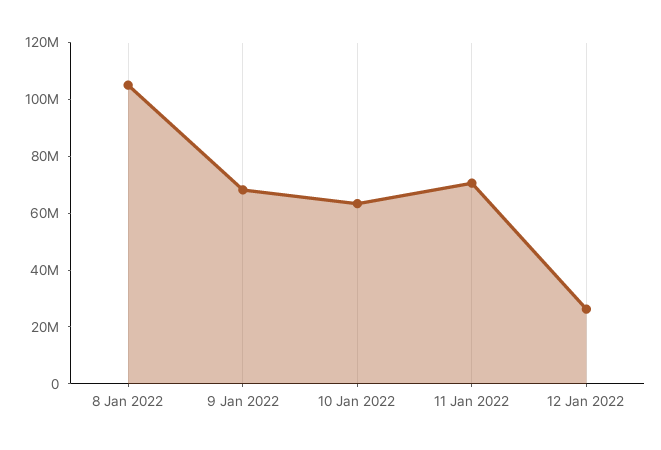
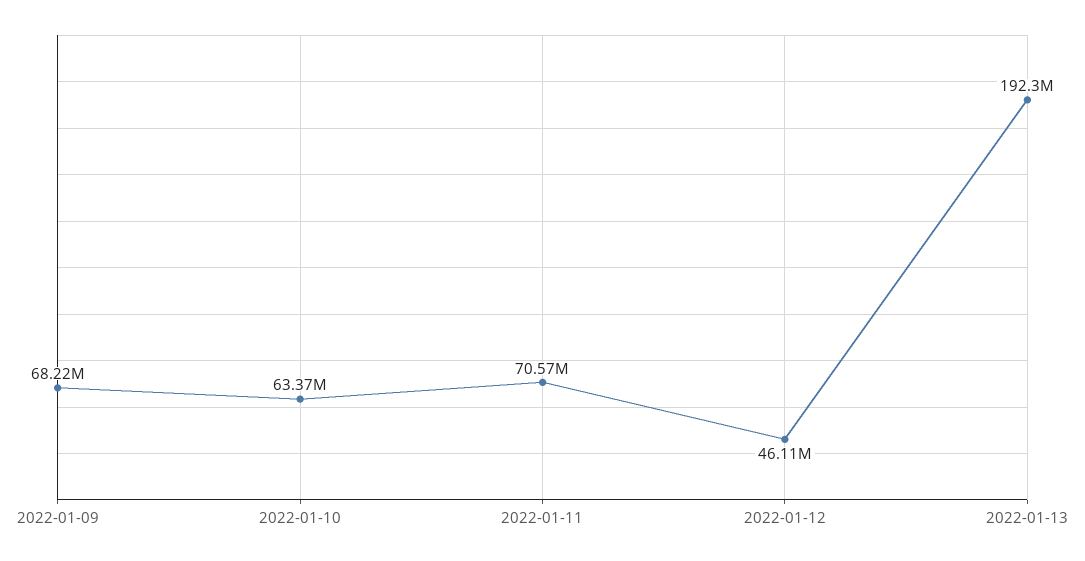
8 Jan 2022: 105000000 -> none
12 Jan 2022: 25000000 -> 46110000
2022-01-13: none -> 192300000

